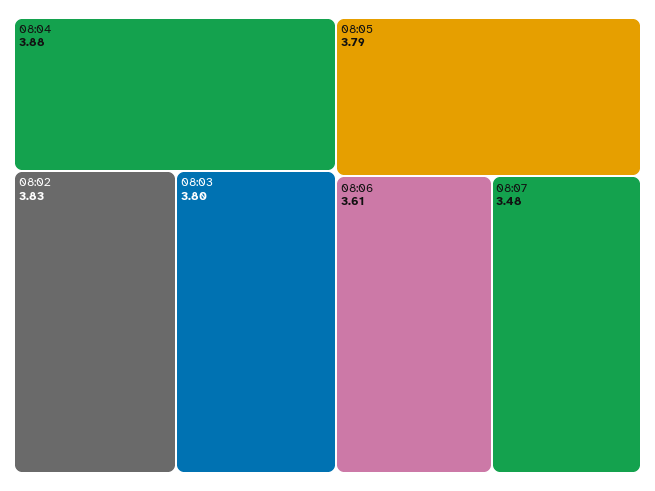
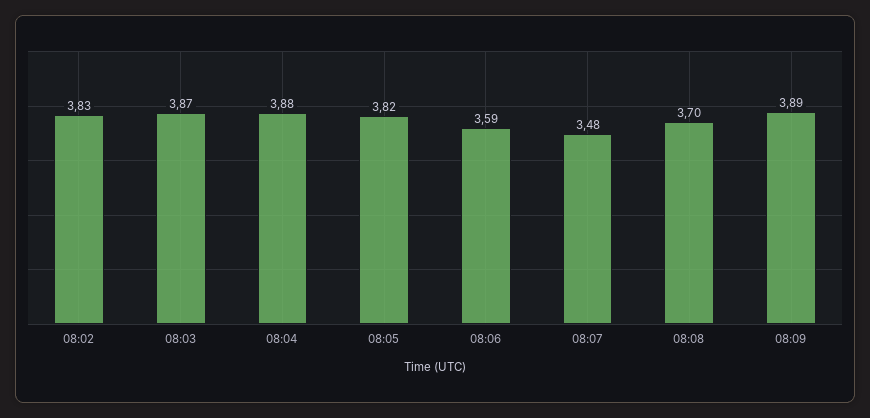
08:03: 3.8 -> 3.87
08:05: 3.79 -> 3.82
08:06: 3.61 -> 3.59
08:08: none -> 3.7
08:09: none -> 3.89

